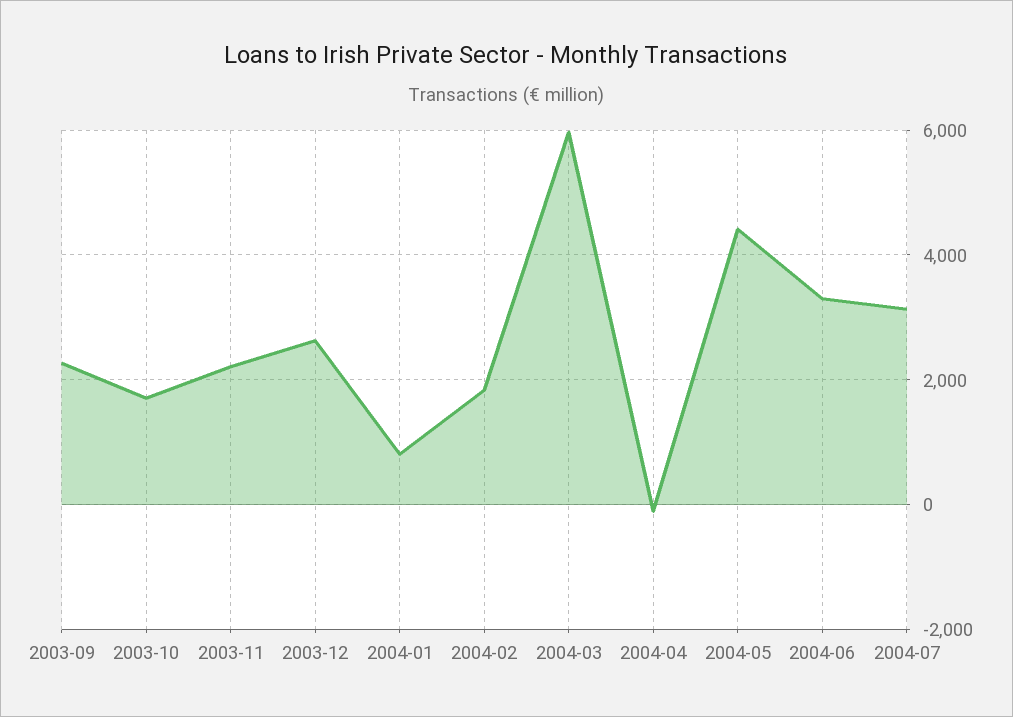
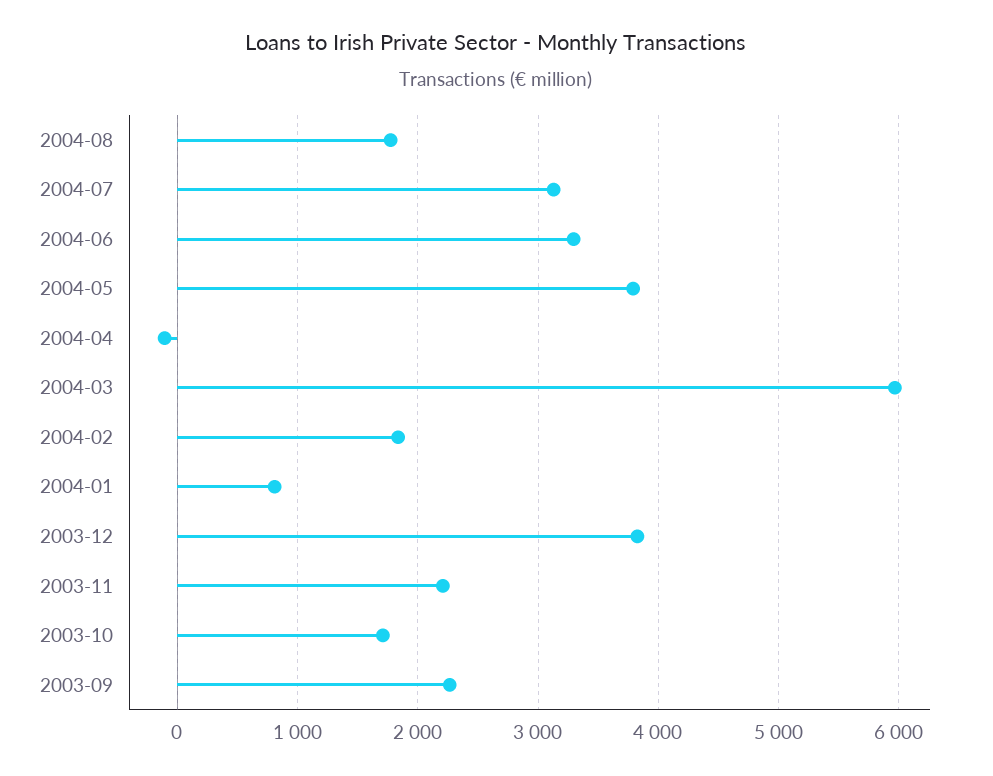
2003-12: 2600 -> 3800
2004-05: 4400 -> 3800
2004-08: none -> 1800

